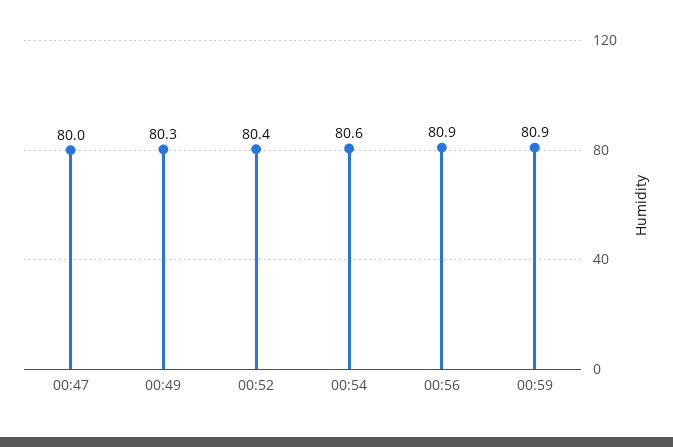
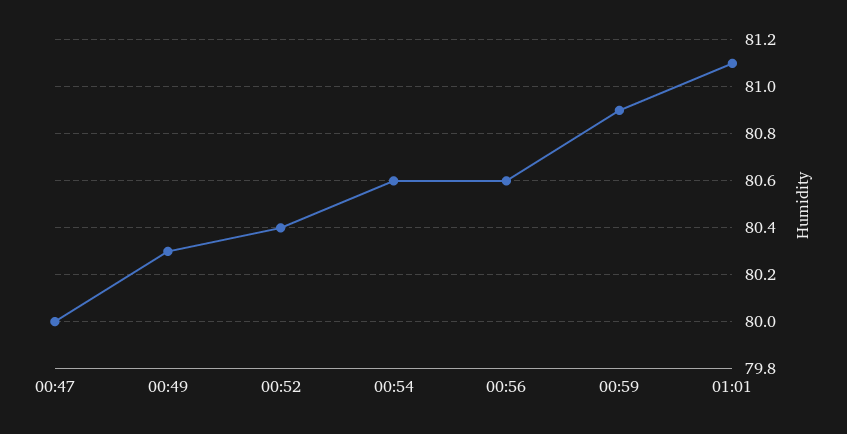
00:56: 80.9 -> 80.6
01:01: none -> 81.1

